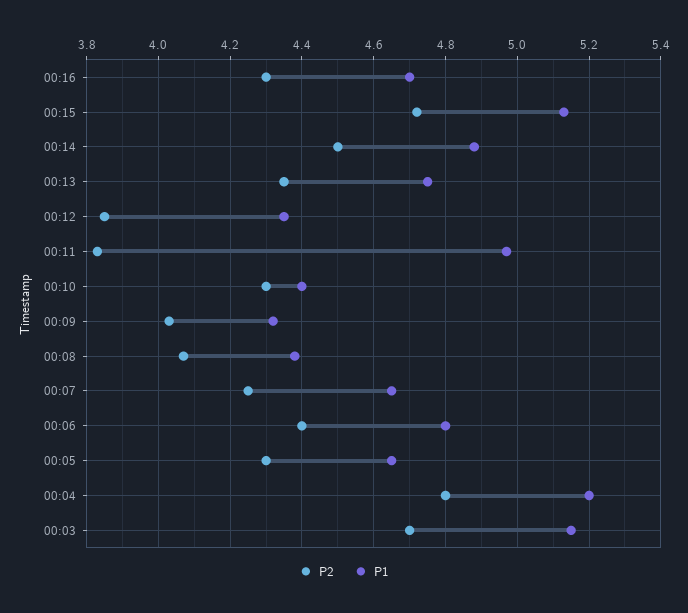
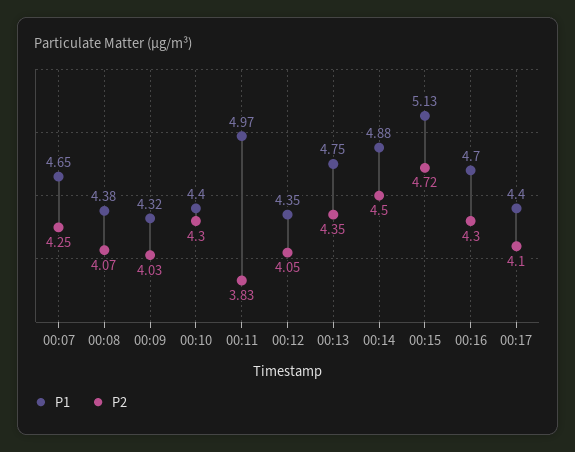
P2, 00:12: 3.85 -> 4.05
P2, 00:06: 4.4 -> none
P1, 00:06: 4.8 -> none
P2, 00:05: 4.3 -> none
P1, 00:05: 4.65 -> none
P2, 00:04: 4.8 -> none
P1, 00:04: 5.2 -> none
P2, 00:03: 4.7 -> none
P1, 00:03: 5.15 -> none
P1, 00:17: none -> 4.4
P2, 00:17: none -> 4.1

